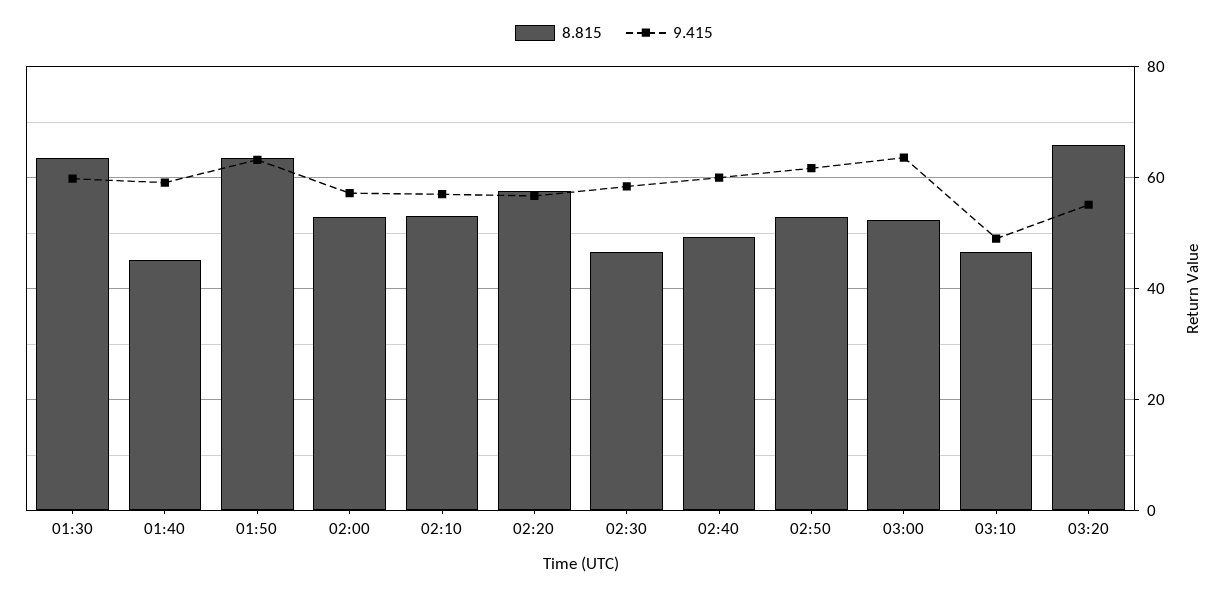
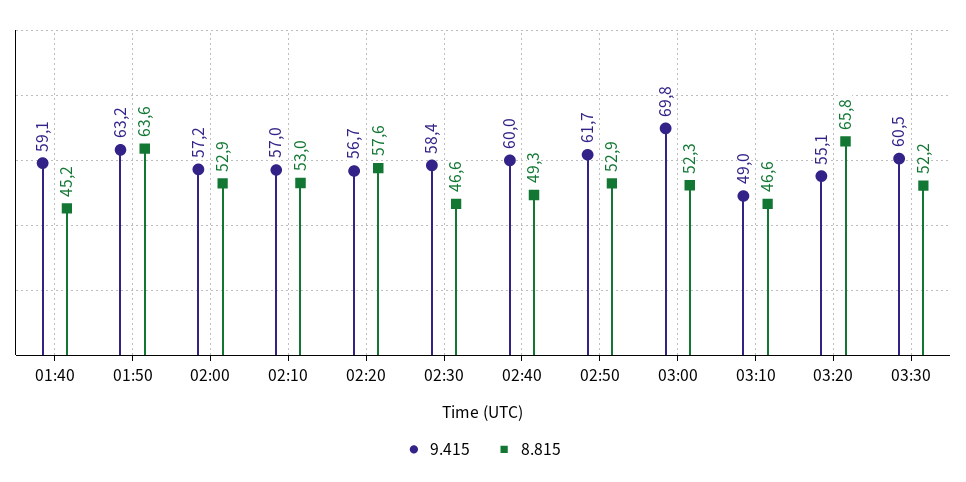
8.815, 01:30: 64 -> none
9.415, 01:30: 60 -> none
9.415, 03:00: 64 -> 69.8
9.415, 03:30: none -> 60.5
8.815, 03:30: none -> 52.2

